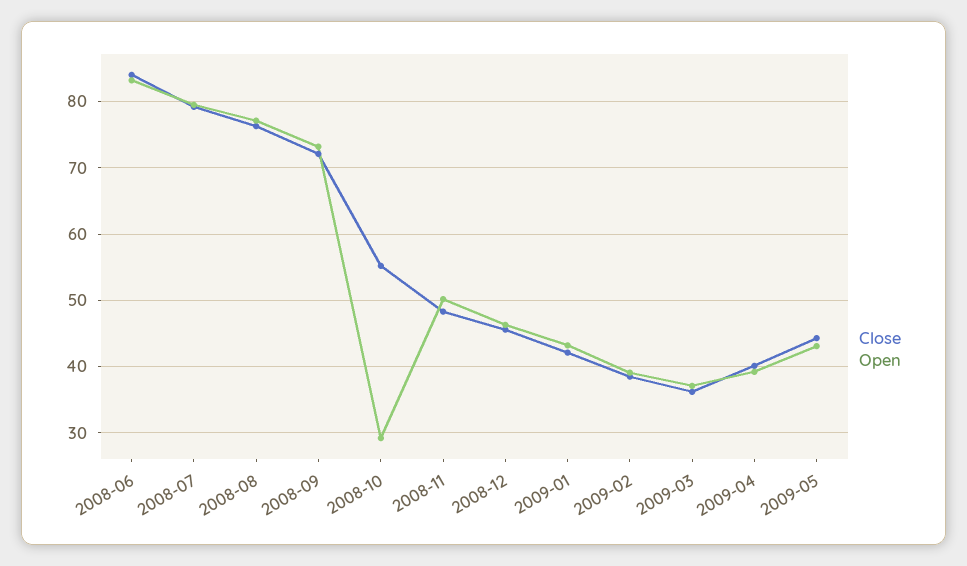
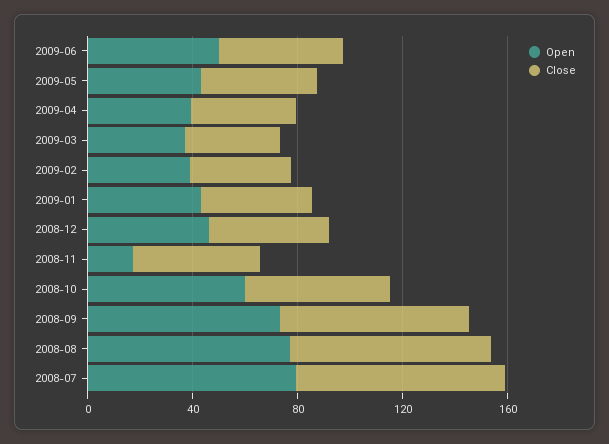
Close, 2008-06: 84 -> none
Open, 2008-06: 83 -> none
Open, 2008-10: 29 -> 60
Open, 2008-11: 50 -> 20
Open, 2009-06: none -> 50
Close, 2009-06: none -> 50

